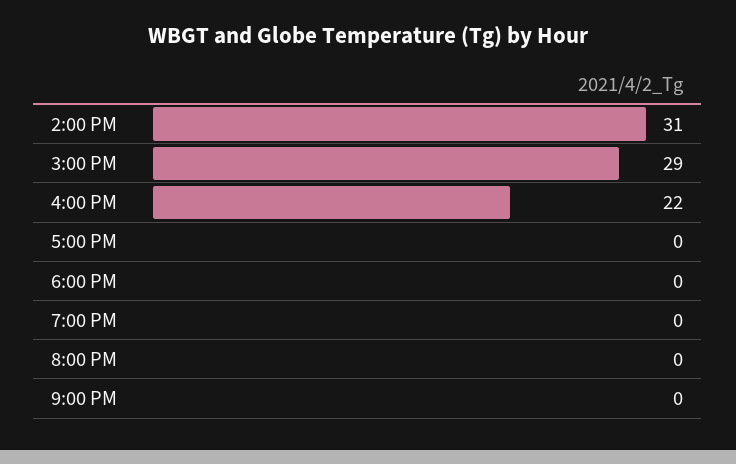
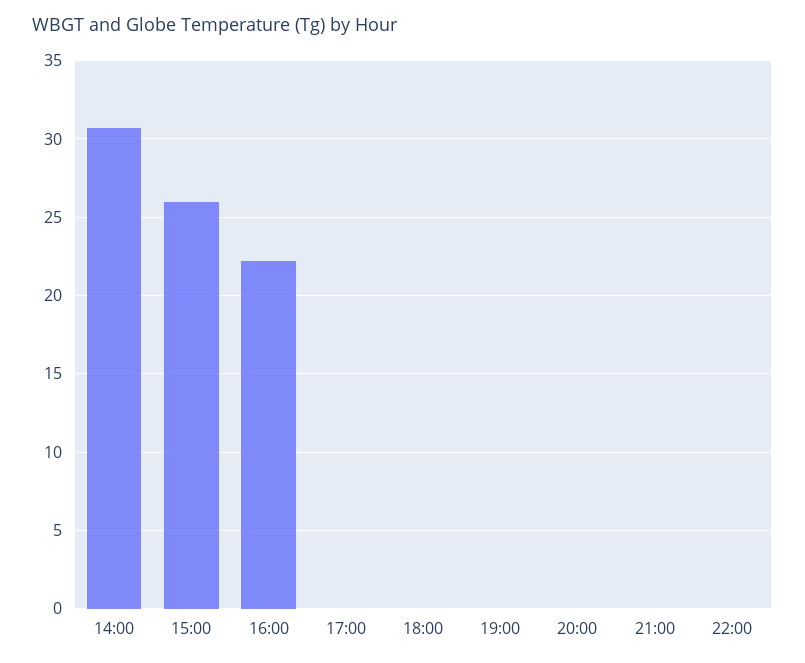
3:00 PM: 29 -> 26
22:00: none -> 0

